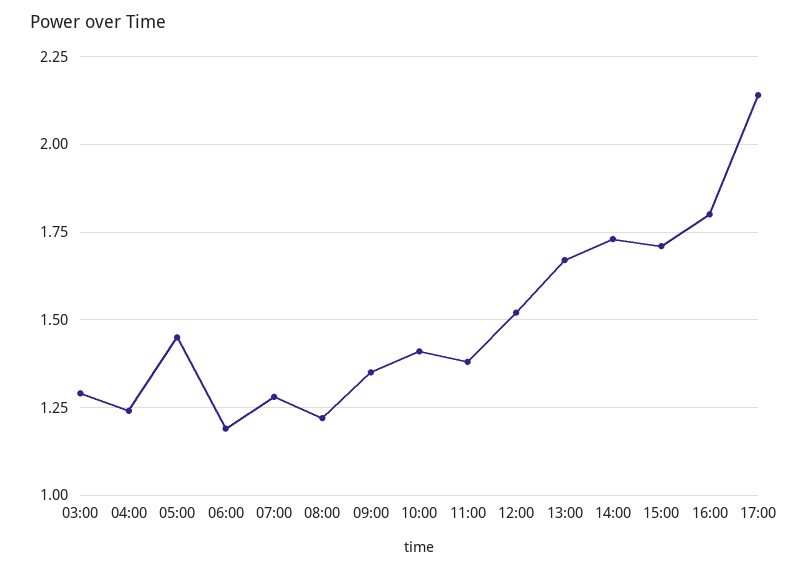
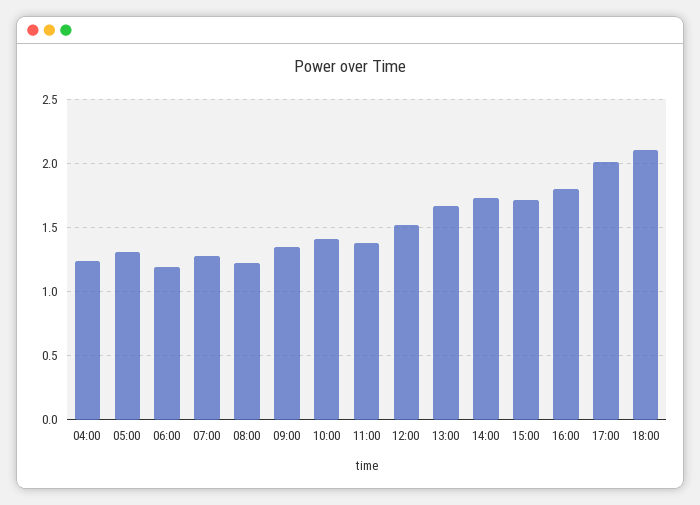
03:00: 1.3 -> none
05:00: 1.45 -> 1.3
17:00: 2.15 -> 2
18:00: none -> 2.1

